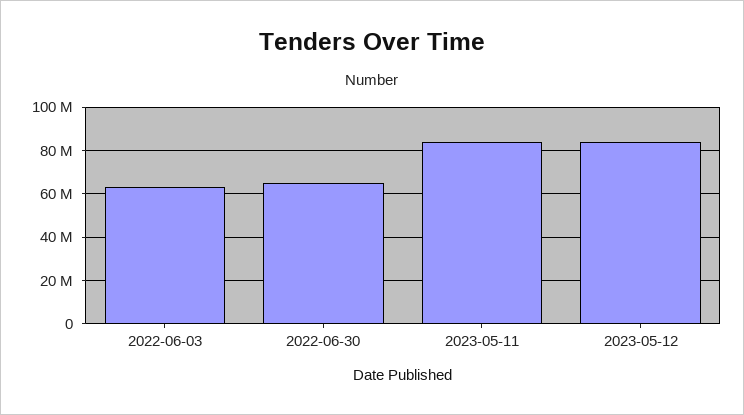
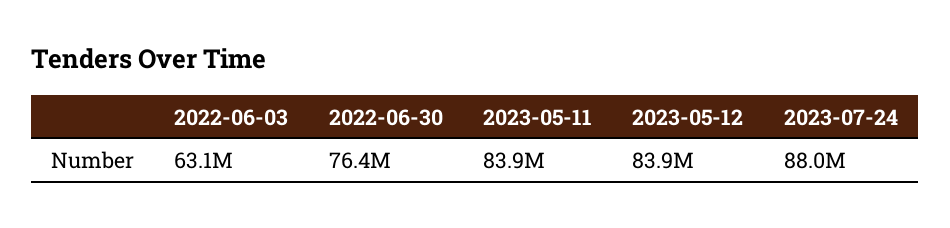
2022-06-30: 65000000 -> 76400000
2023-07-24: none -> 88000000

